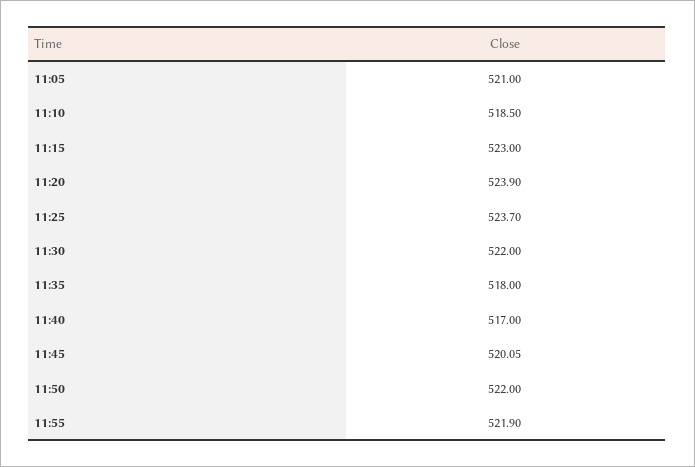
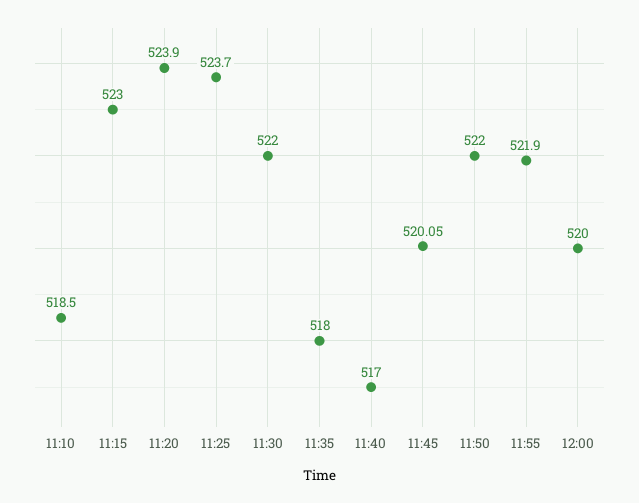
11:05: 521 -> none
12:00: none -> 520

